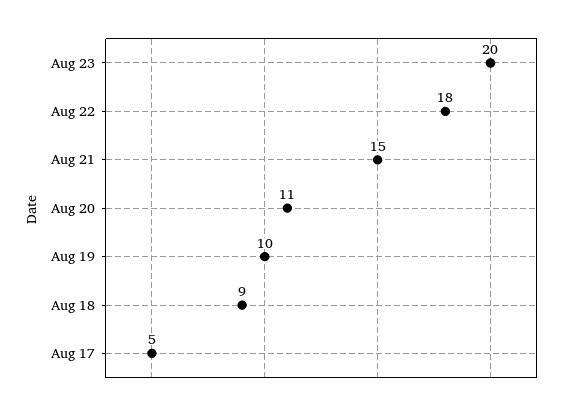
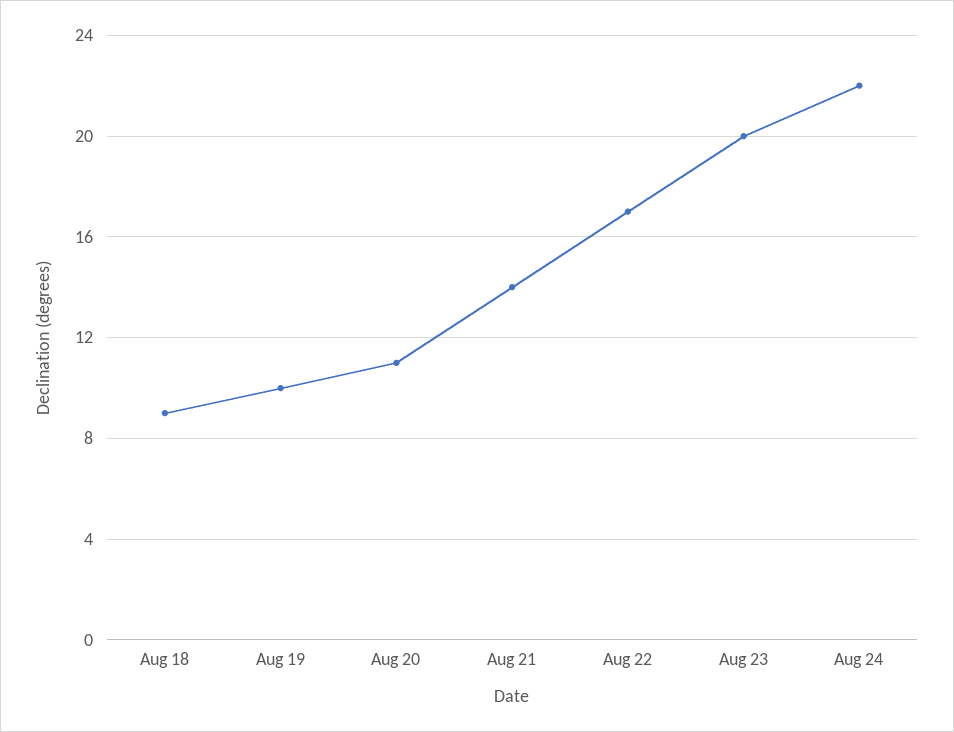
Aug 22: 18 -> 17
Aug 21: 15 -> 14
Aug 17: 5 -> none
Aug 24: none -> 22

